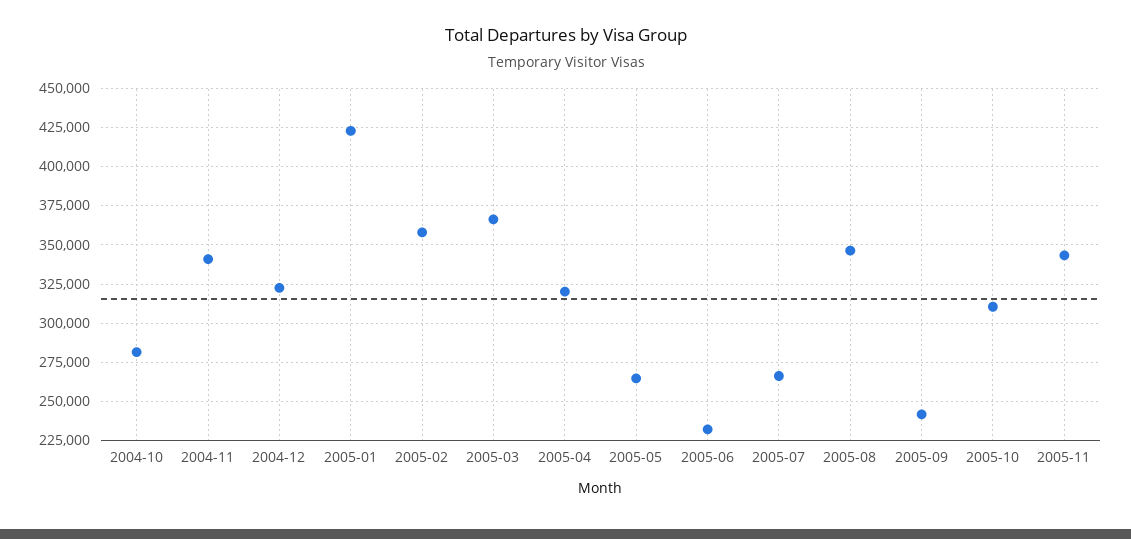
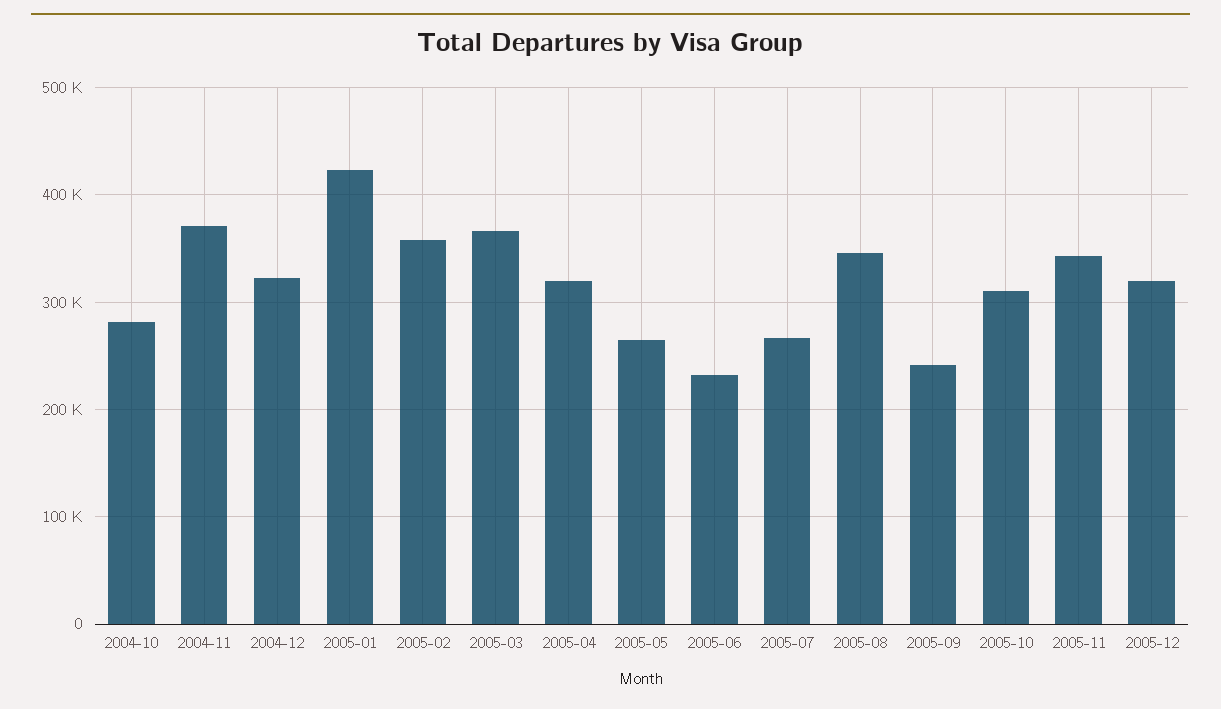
2004-11: 340000 -> 370000
2005-12: none -> 320000

